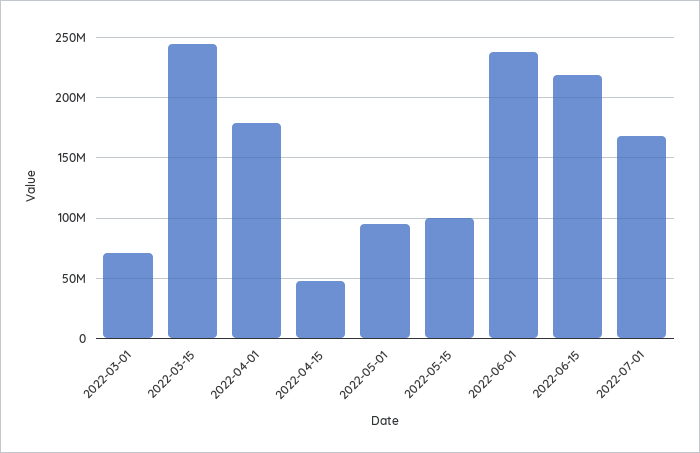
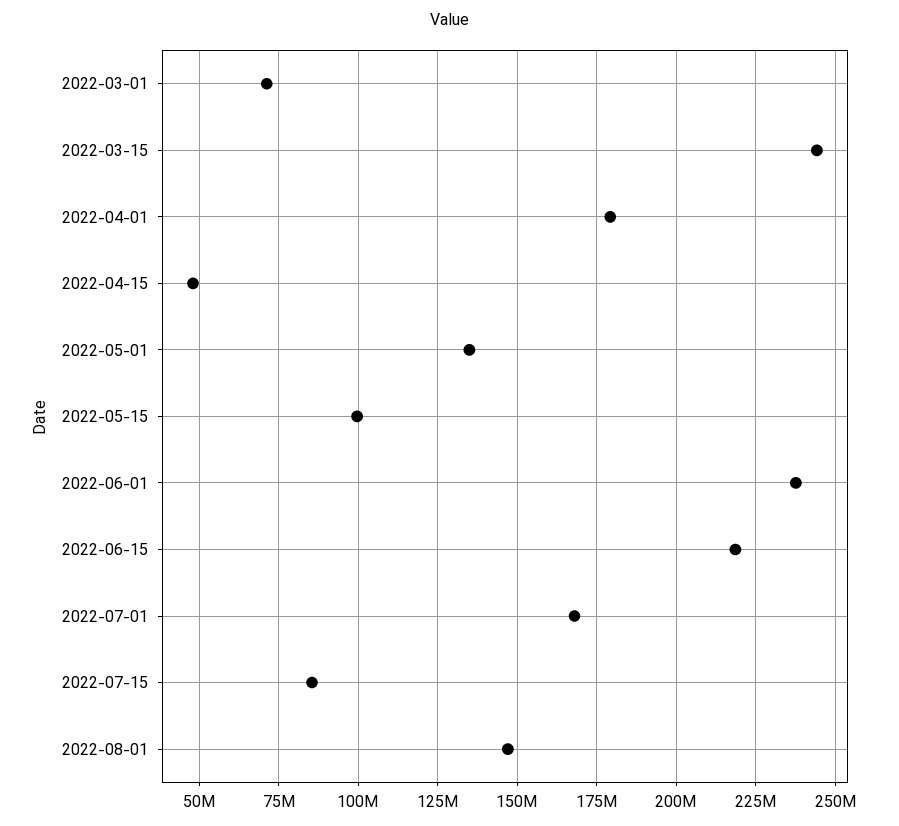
2022-05-01: 95000000 -> 135000000
2022-07-15: none -> 85000000
2022-08-01: none -> 147500000

